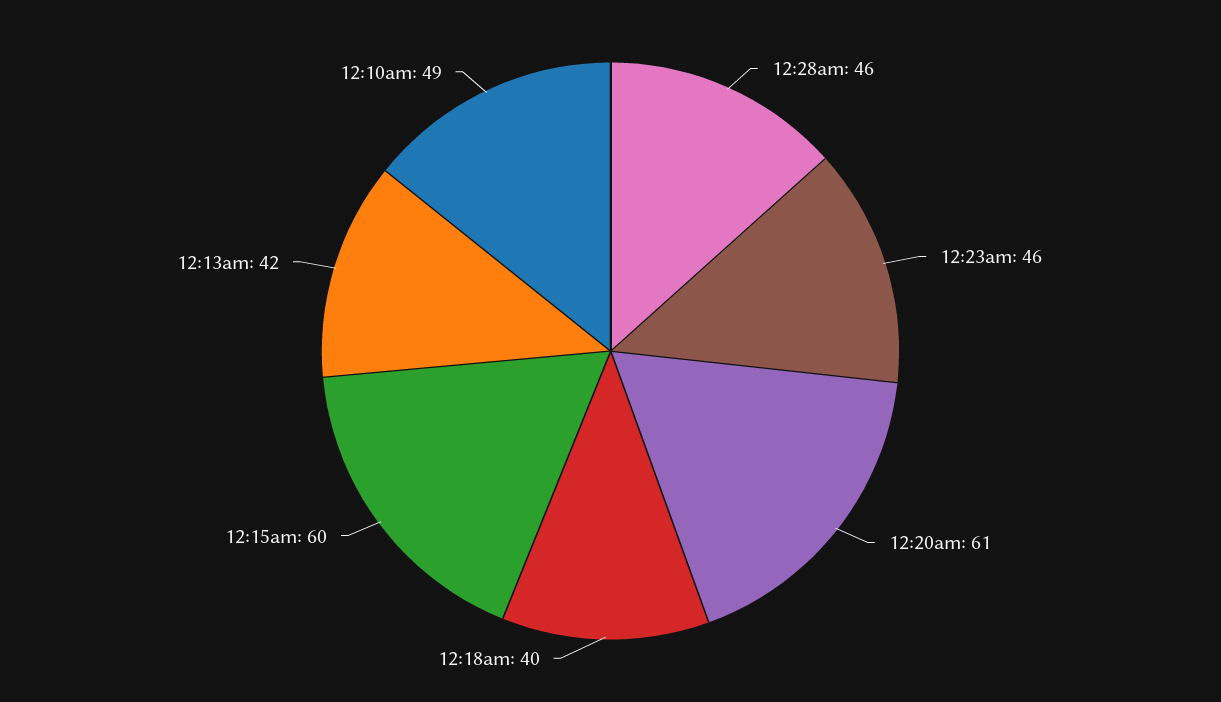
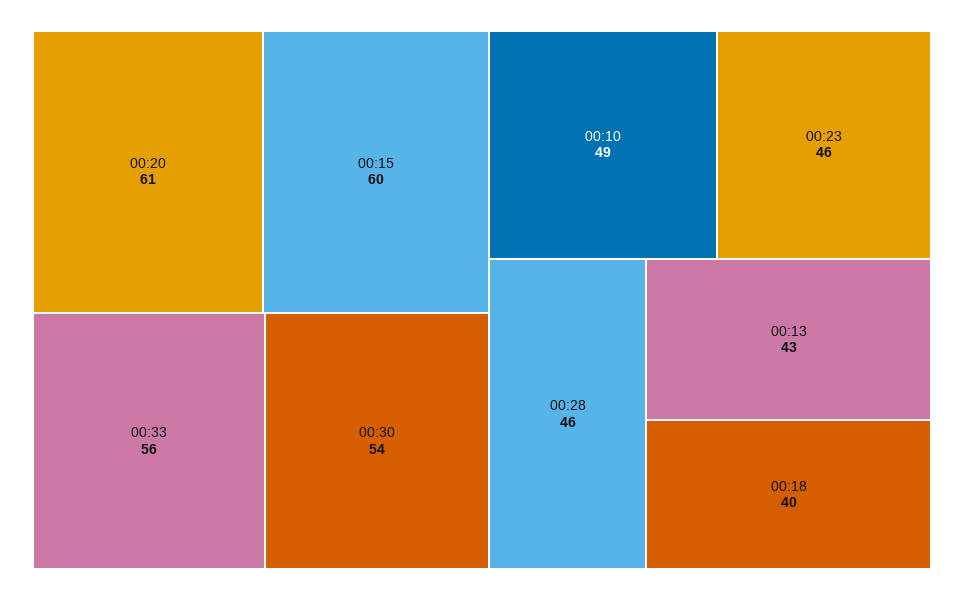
12:13am: 42 -> 43
00:33: none -> 56
00:30: none -> 54

